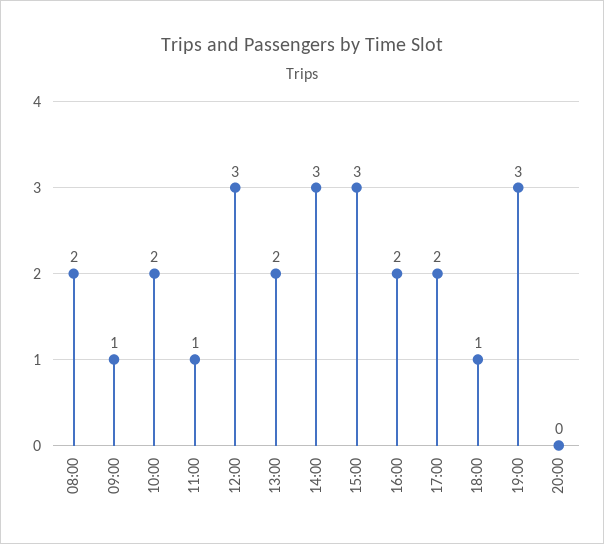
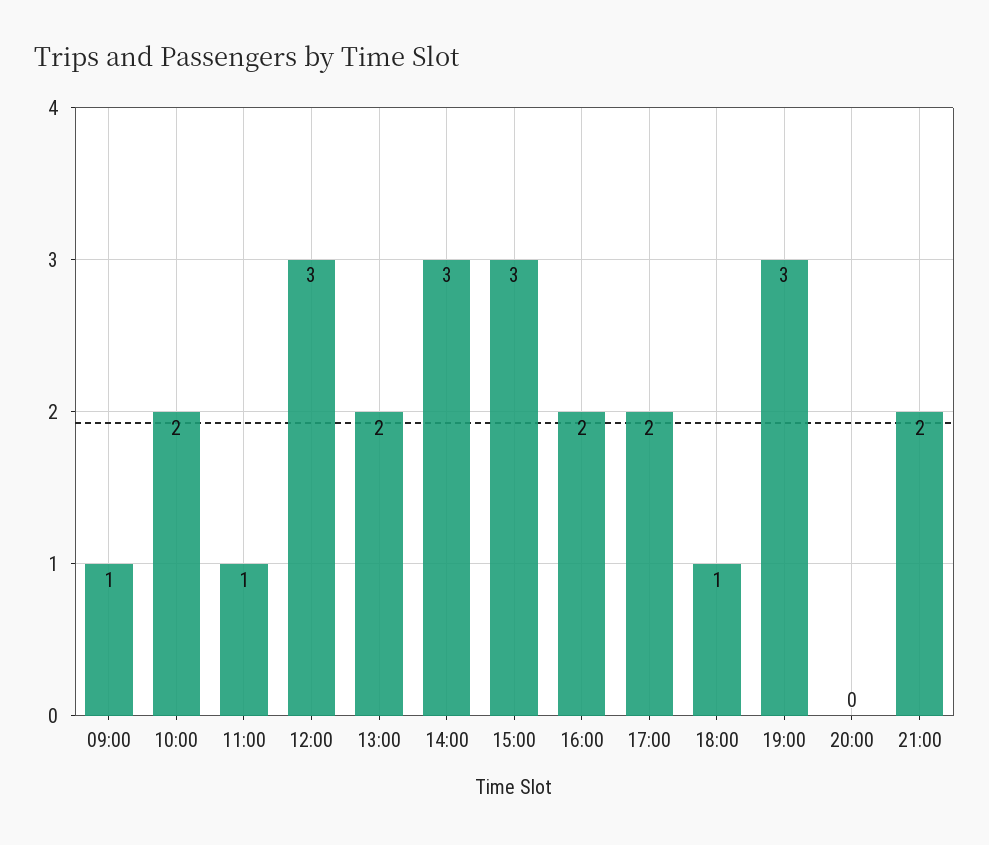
08:00: 2 -> none
21:00: none -> 2

